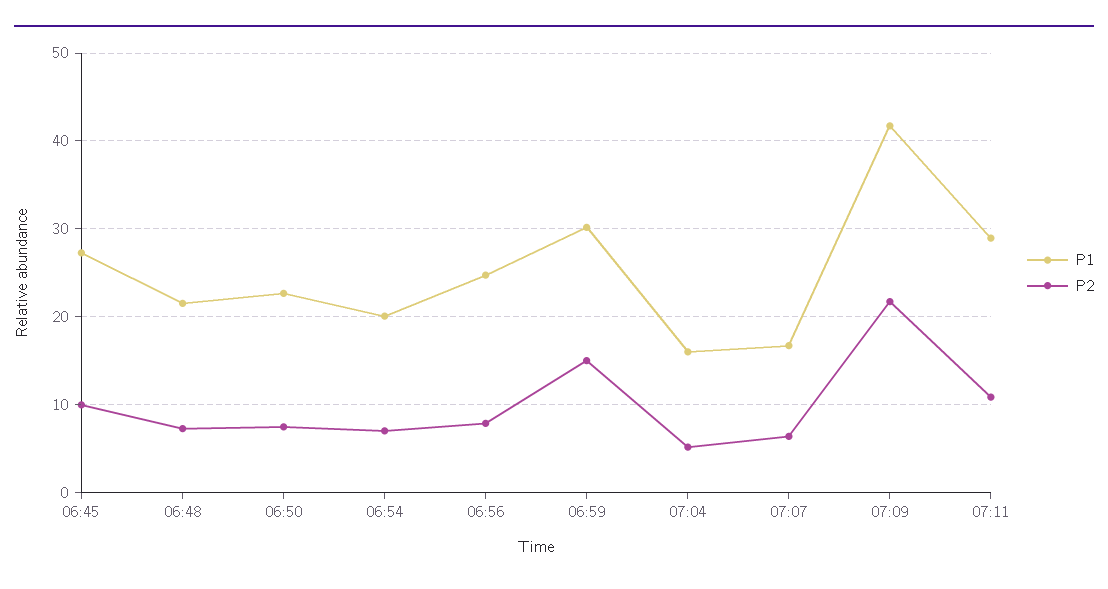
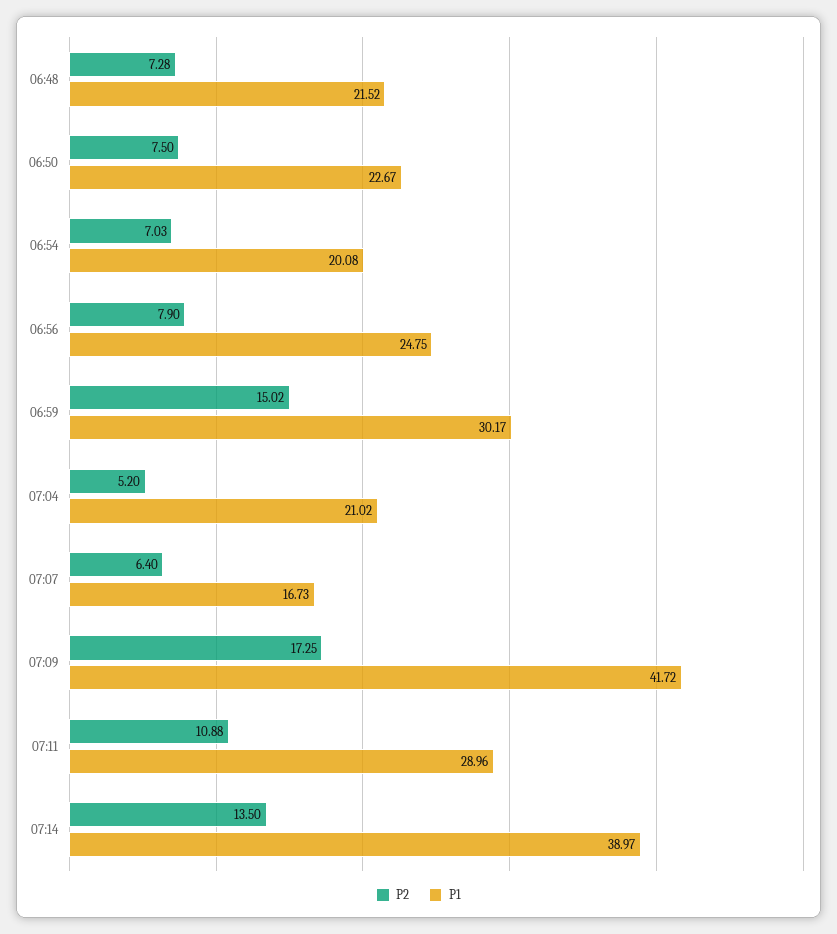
P1, 06:45: 27 -> none
P2, 06:45: 10 -> none
P1, 07:04: 16 -> 21.02
P2, 07:09: 22 -> 17.25
P2, 07:14: none -> 13.5
P1, 07:14: none -> 38.97

